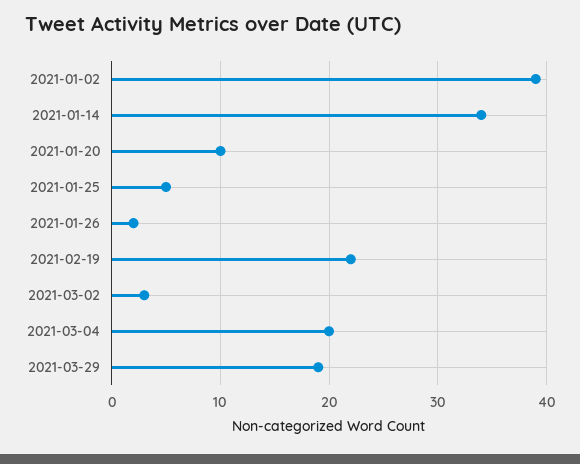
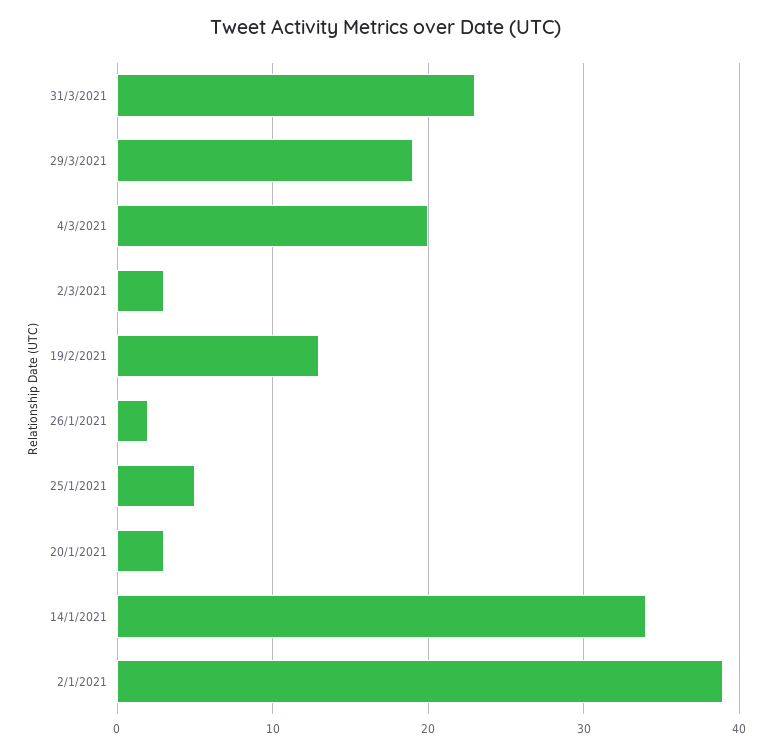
2021-01-20: 10 -> 3
2021-02-19: 22 -> 13
31/3/2021: none -> 23

